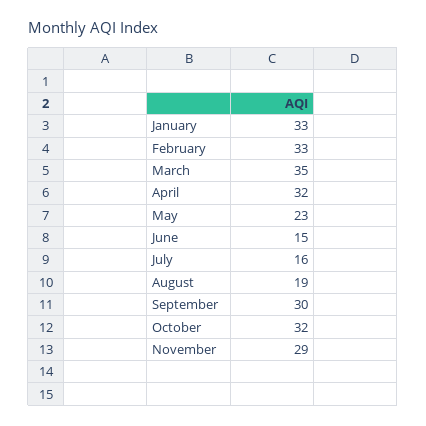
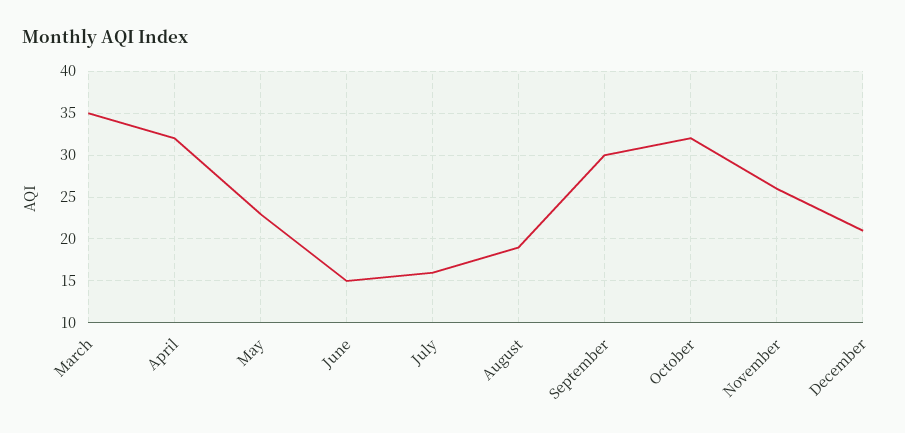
January: 33 -> none
February: 33 -> none
November: 29 -> 26
December: none -> 21

